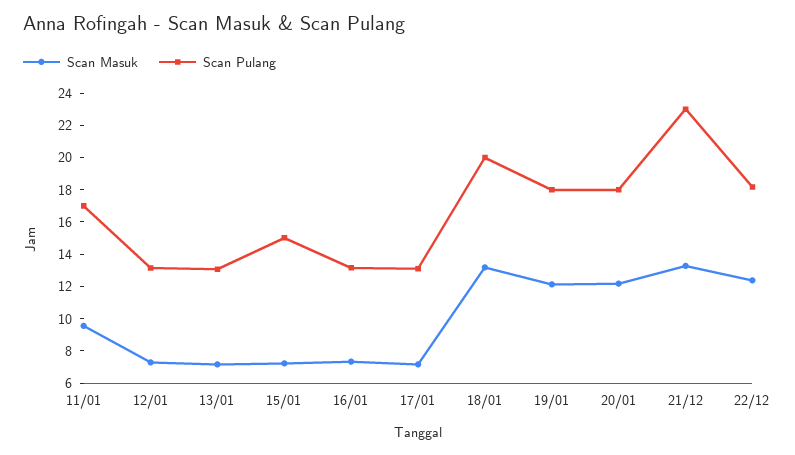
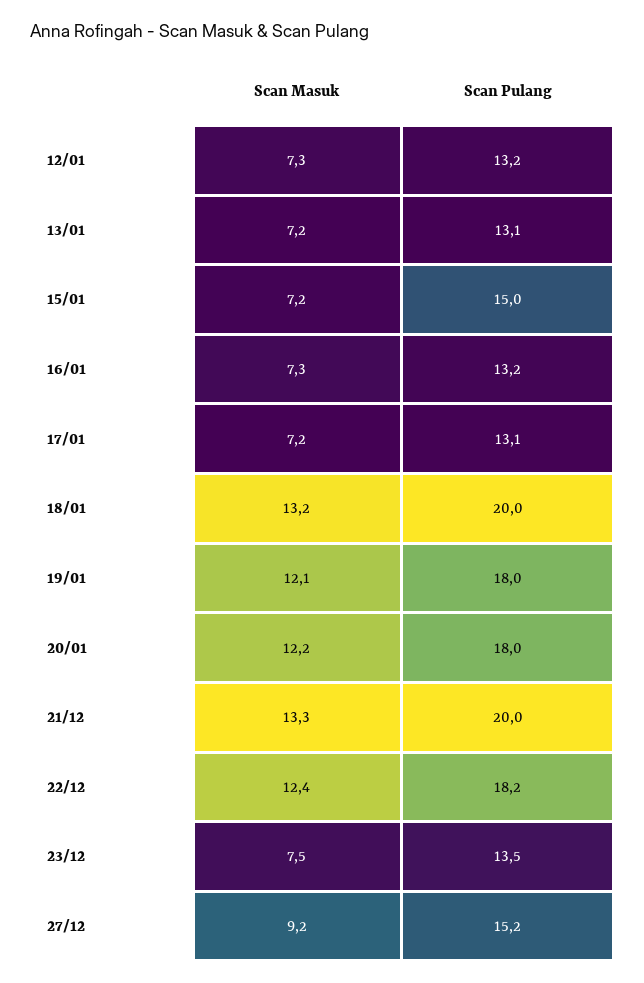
Scan Masuk, 11/01: 9.5 -> none
Scan Pulang, 11/01: 17 -> none
Scan Pulang, 21/12: 23 -> 20
Scan Masuk, 23/12: none -> 7.5
Scan Pulang, 23/12: none -> 13.5
Scan Masuk, 27/12: none -> 9.2
Scan Pulang, 27/12: none -> 15.2

